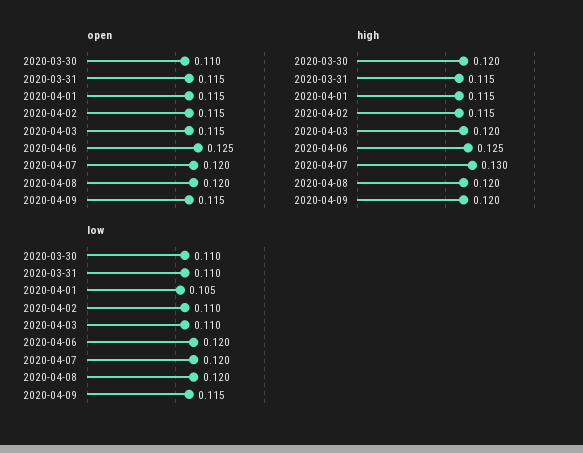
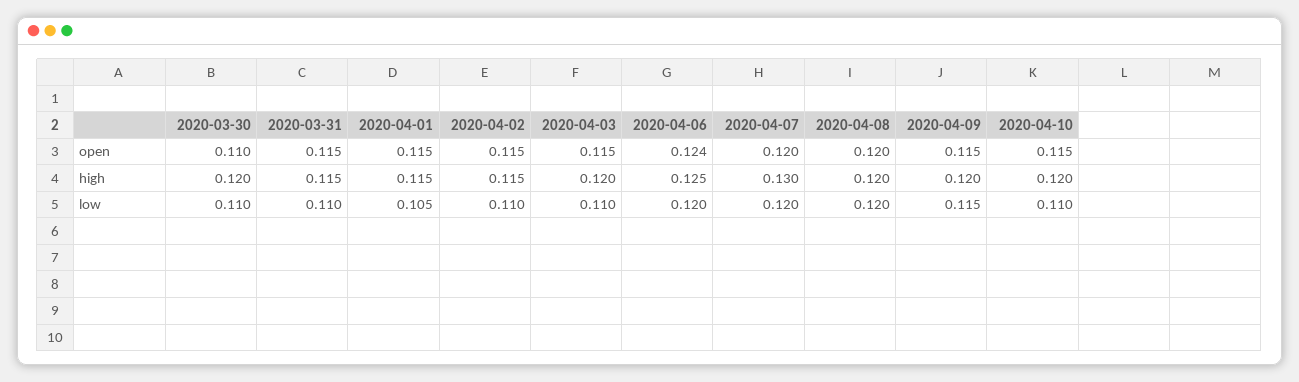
open, 2020-04-06: 0.125 -> 0.124
open, 2020-04-10: none -> 0.115
high, 2020-04-10: none -> 0.12
low, 2020-04-10: none -> 0.11

